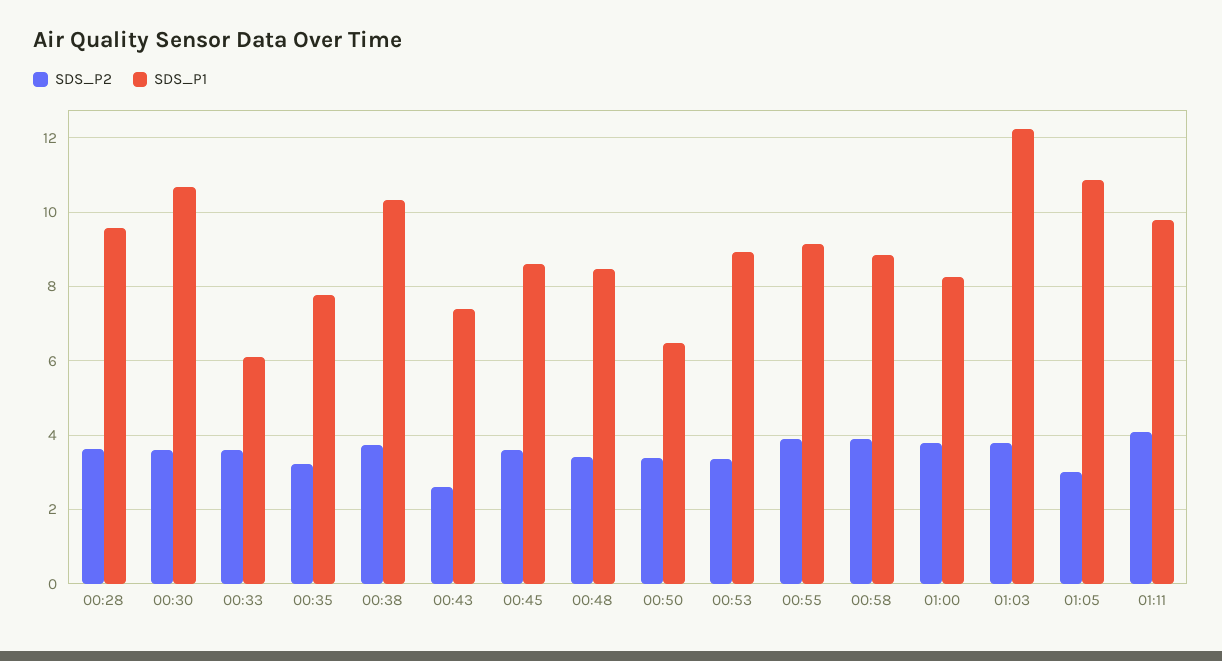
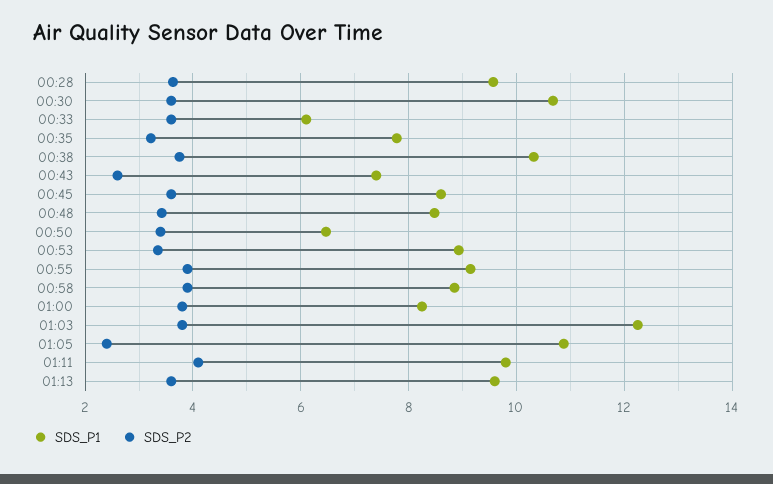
SDS_P2, 01:05: 3 -> 2.4
SDS_P1, 01:13: none -> 9.6
SDS_P2, 01:13: none -> 3.6

